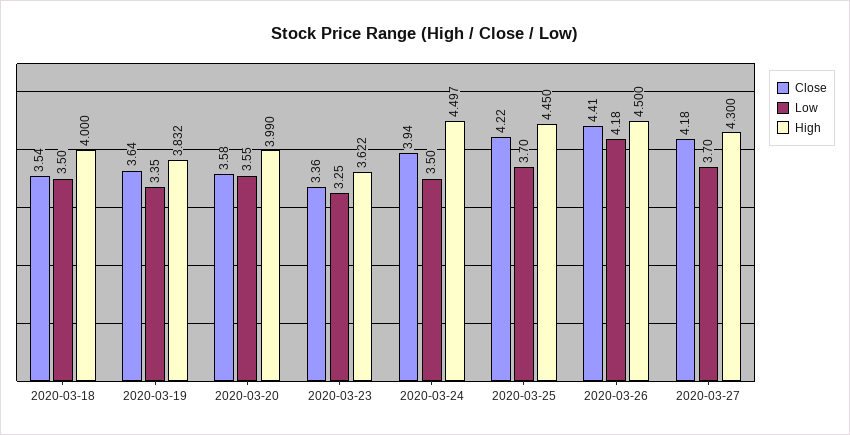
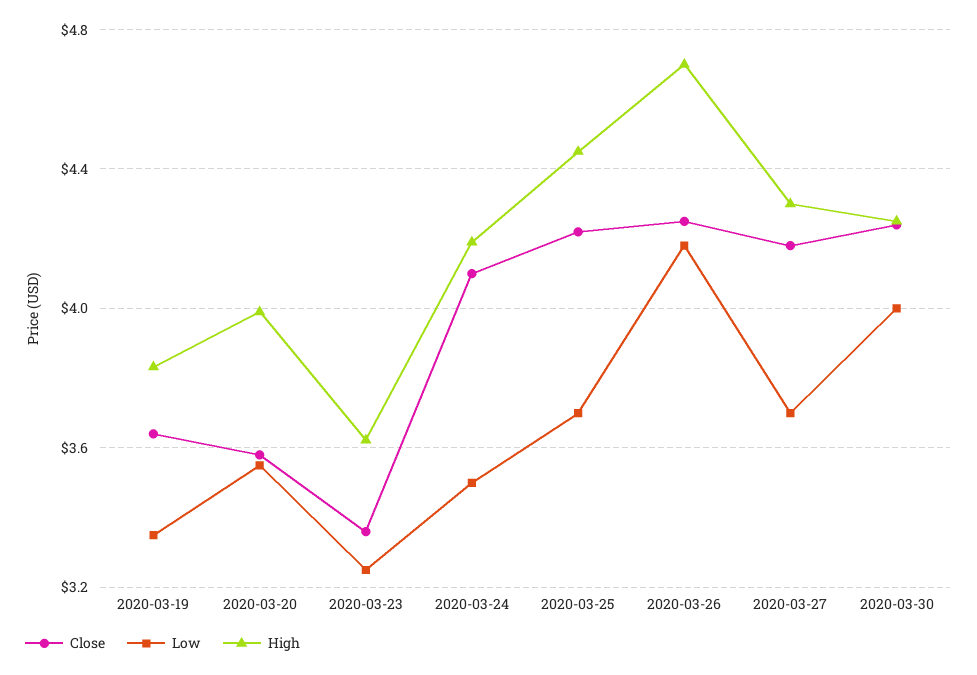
Close, 2020-03-18: 3.54 -> none
Low, 2020-03-18: 3.5 -> none
High, 2020-03-18: 4 -> none
Close, 2020-03-24: 3.94 -> 4.1
High, 2020-03-24: 4.497 -> 4.2
Close, 2020-03-26: 4.41 -> 4.25
High, 2020-03-26: 4.5 -> 4.7
Close, 2020-03-30: none -> 4.25
Low, 2020-03-30: none -> 4
High, 2020-03-30: none -> 4.25

